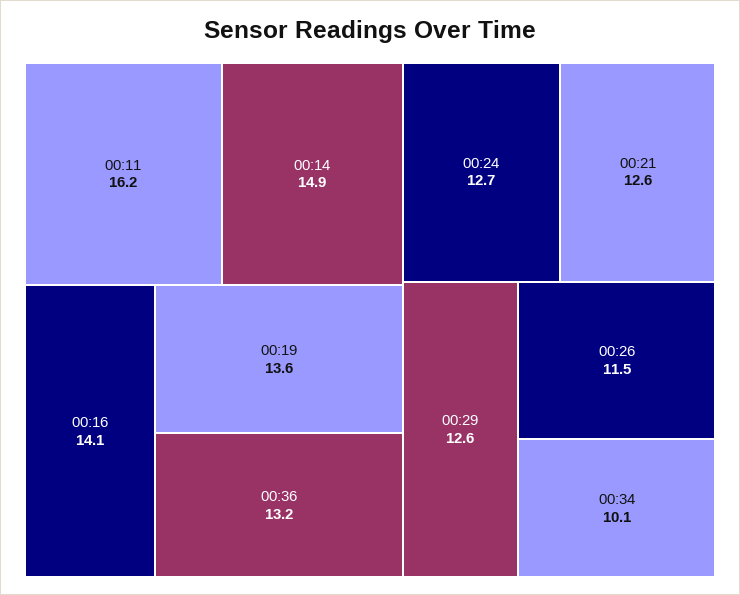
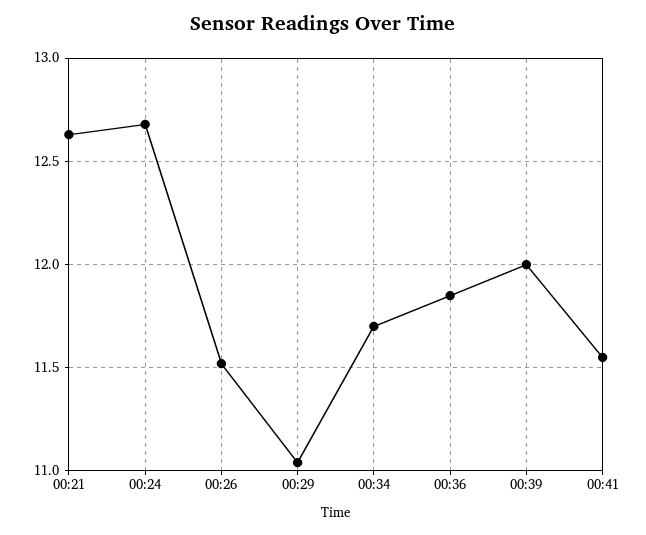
00:11: 16.2 -> none
00:14: 14.9 -> none
00:16: 14.1 -> none
00:19: 13.6 -> none
00:36: 13.2 -> 11.85
00:29: 12.6 -> 11.05
00:34: 10.1 -> 11.7
00:39: none -> 12
00:41: none -> 11.55

